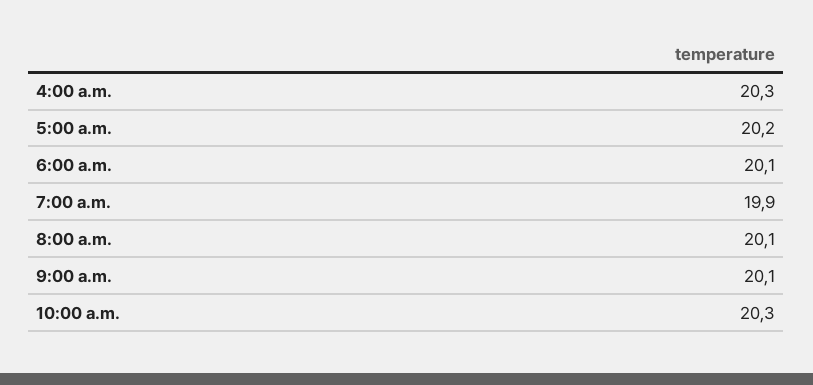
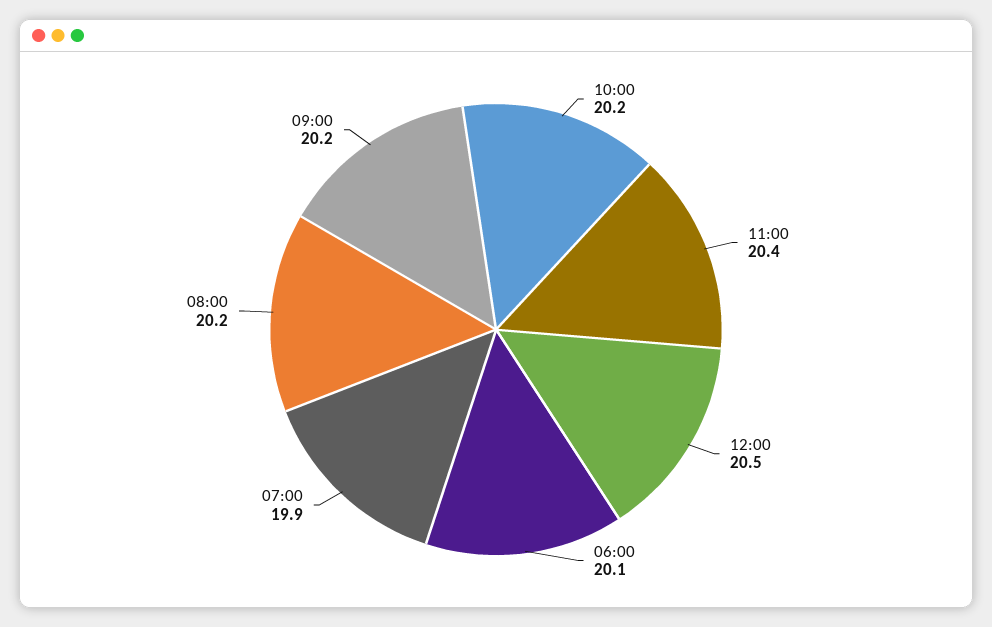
4:00 a.m.: 20.3 -> none
5:00 a.m.: 20.2 -> none
8:00 a.m.: 20.1 -> 20.2
9:00 a.m.: 20.1 -> 20.2
10:00 a.m.: 20.3 -> 20.2
11:00: none -> 20.4
12:00: none -> 20.5

